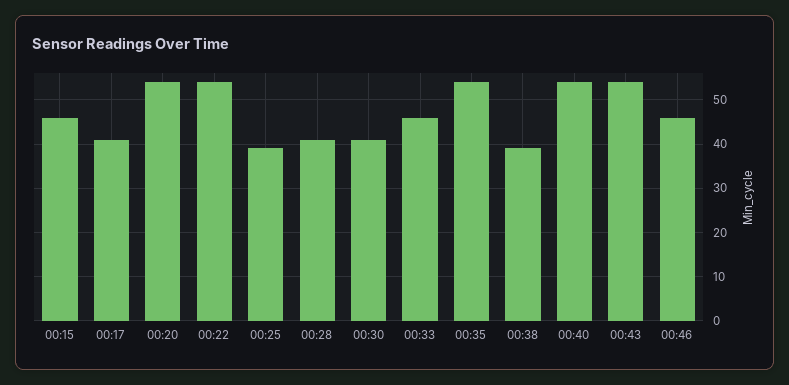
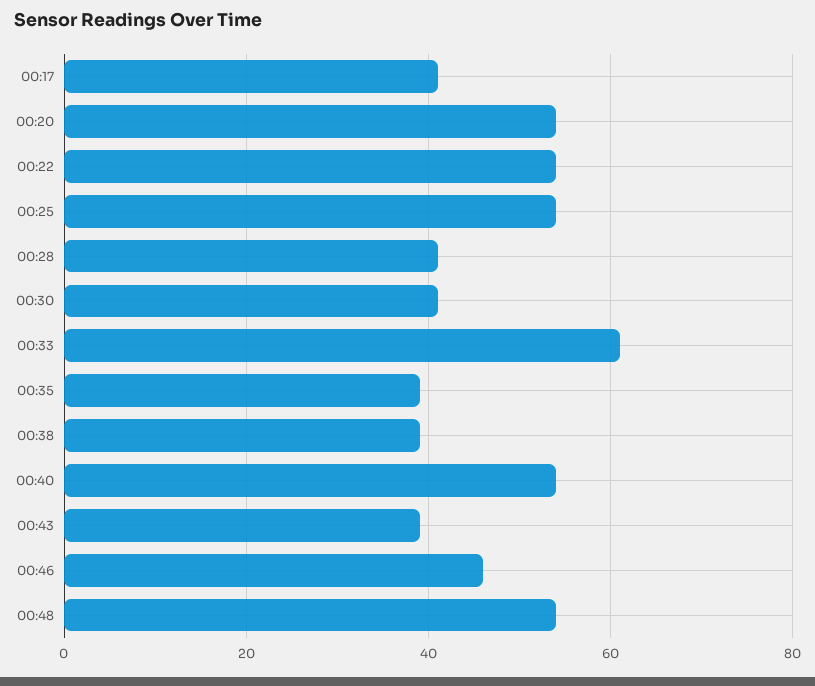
00:15: 45 -> none
00:25: 40 -> 55
00:33: 45 -> 60
00:35: 55 -> 40
00:43: 55 -> 40
00:48: none -> 55

